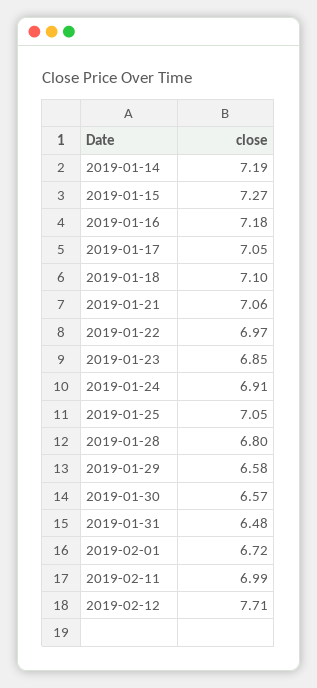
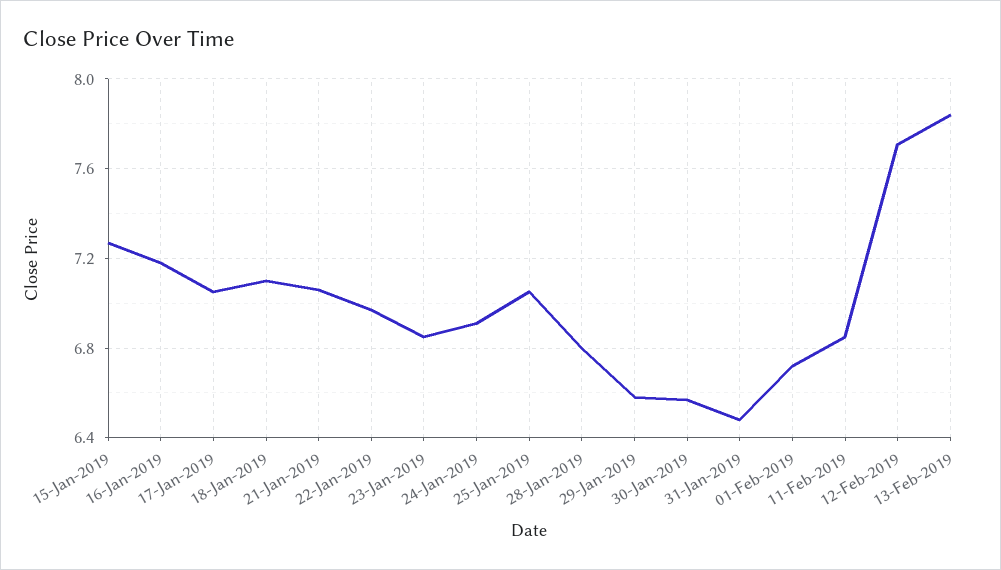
2019-01-14: 7.19 -> none
2019-02-11: 6.99 -> 6.85
13-Feb-2019: none -> 7.85

